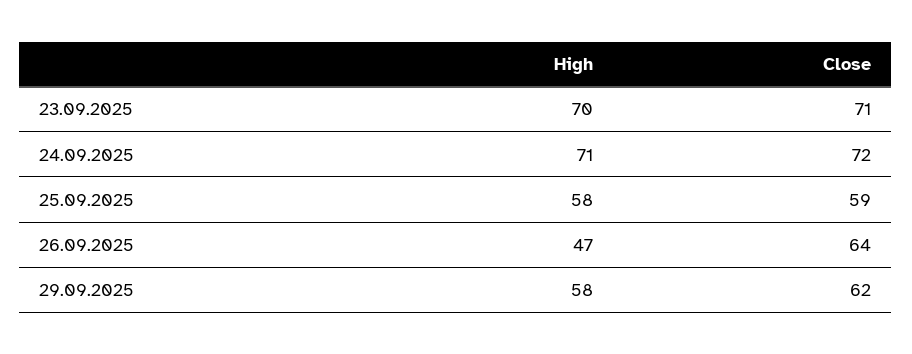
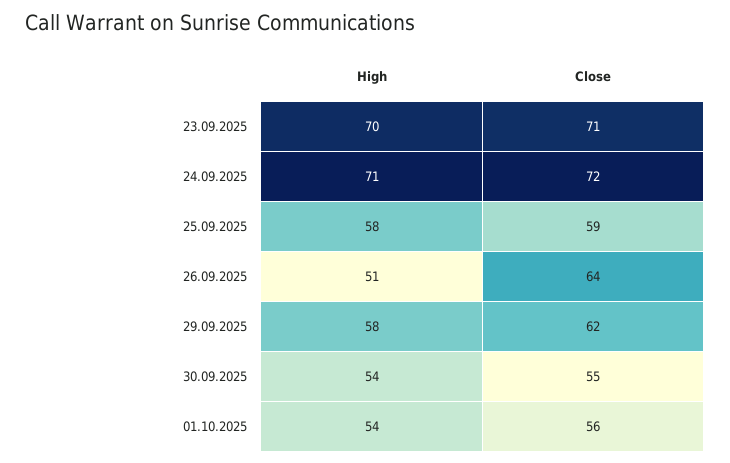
High, 26.09.2025: 47 -> 51
High, 30.09.2025: none -> 54
Close, 30.09.2025: none -> 55
High, 01.10.2025: none -> 54
Close, 01.10.2025: none -> 56

